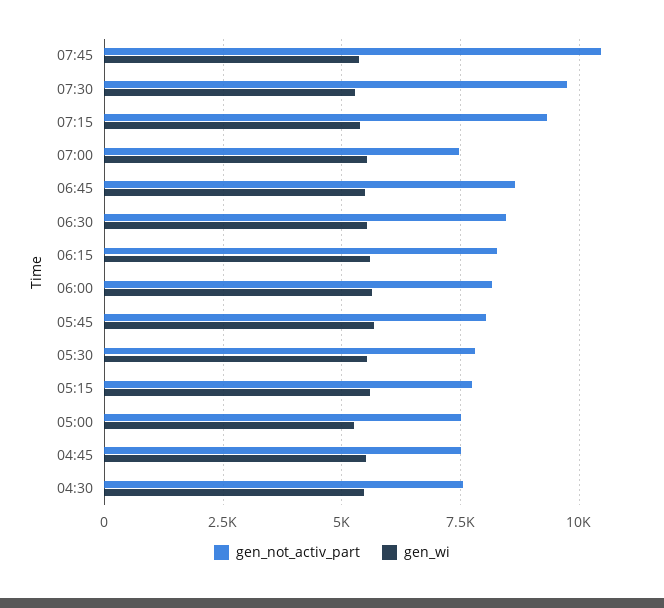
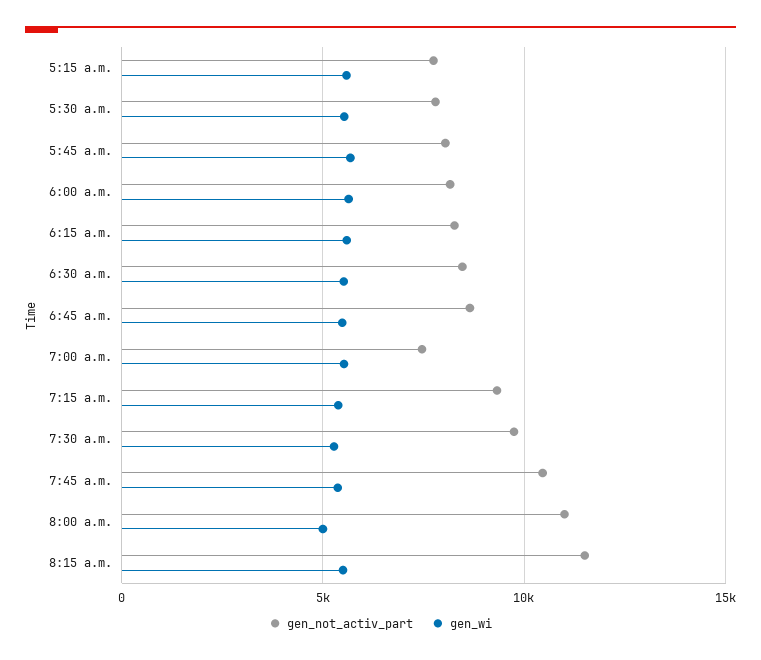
gen_not_activ_part, 05:00: 7500 -> none
gen_wi, 05:00: 5250 -> none
gen_not_activ_part, 04:45: 7500 -> none
gen_wi, 04:45: 5500 -> none
gen_not_activ_part, 04:30: 7500 -> none
gen_wi, 04:30: 5500 -> none
gen_not_activ_part, 8:00 a.m.: none -> 11000
gen_wi, 8:00 a.m.: none -> 5000
gen_not_activ_part, 8:15 a.m.: none -> 11500
gen_wi, 8:15 a.m.: none -> 5500

